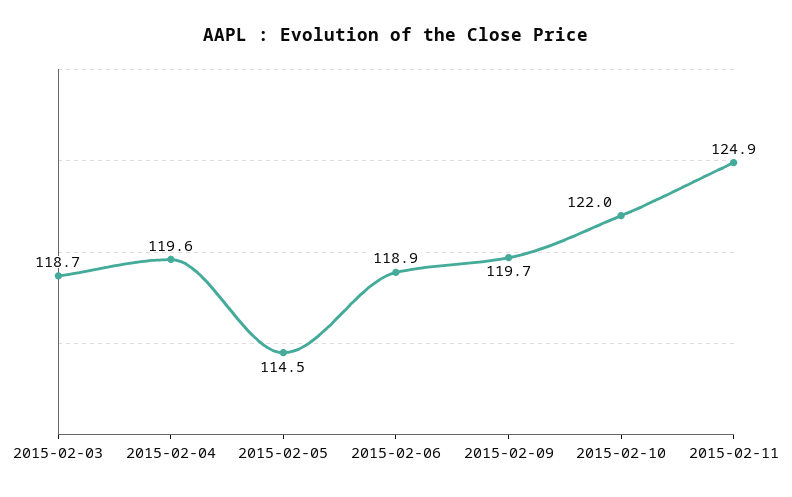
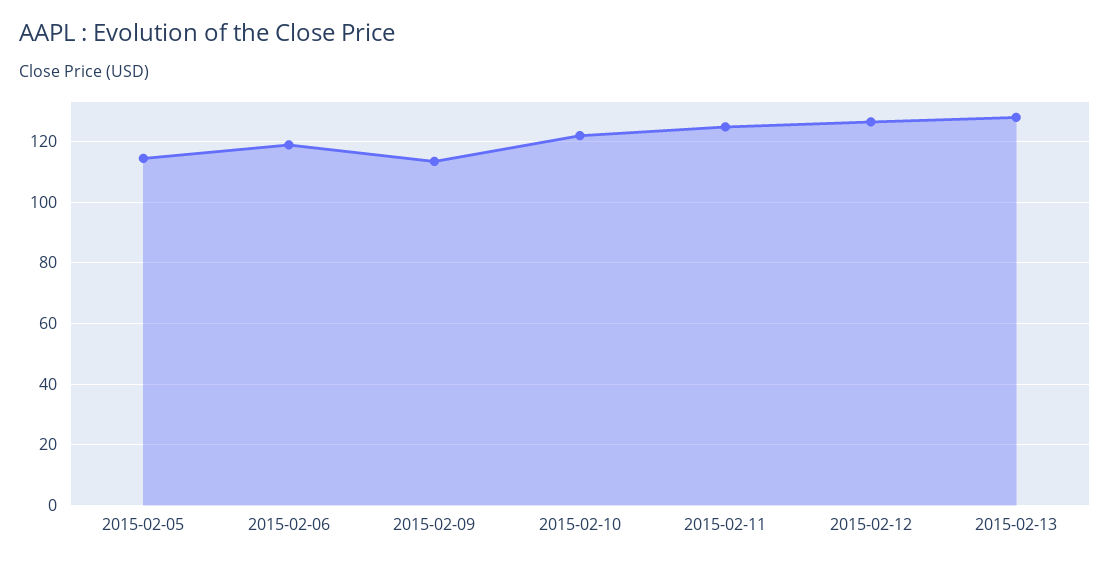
2015-02-03: 118.7 -> none
2015-02-04: 119.6 -> none
2015-02-09: 119.7 -> 114
2015-02-12: none -> 126
2015-02-13: none -> 128

